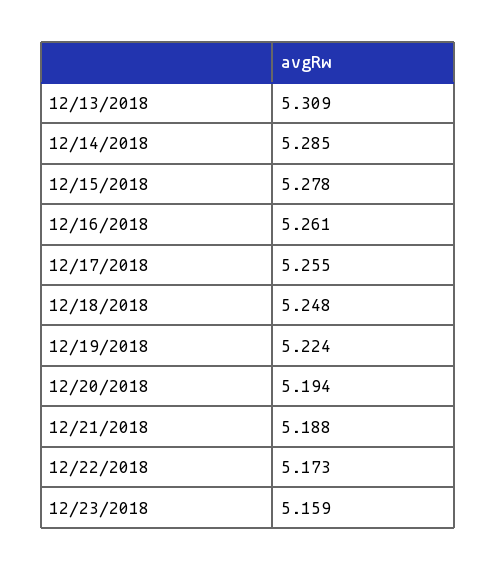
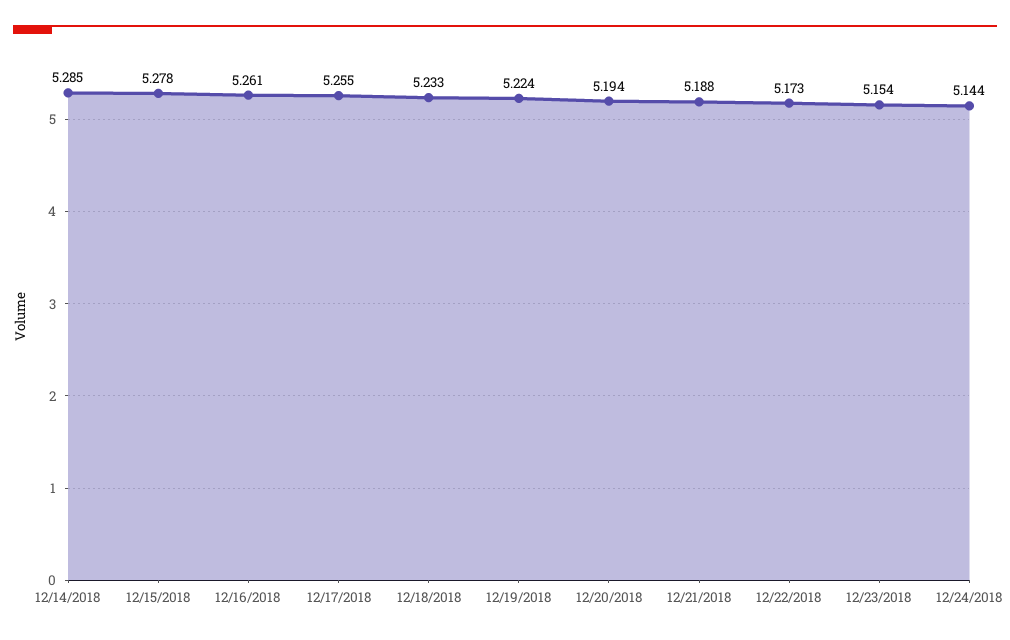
12/13/2018: 5.309 -> none
12/18/2018: 5.248 -> 5.233
12/23/2018: 5.159 -> 5.154
12/24/2018: none -> 5.144

